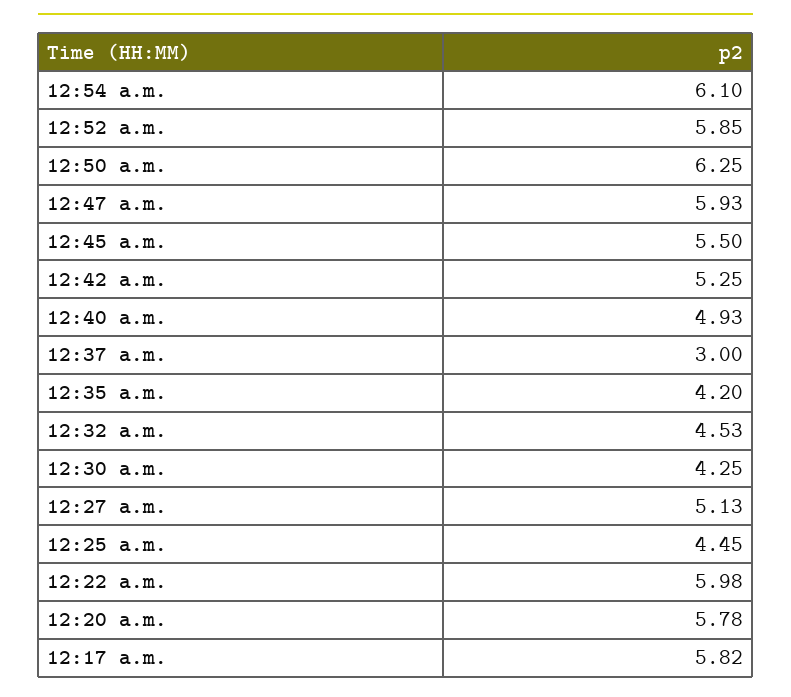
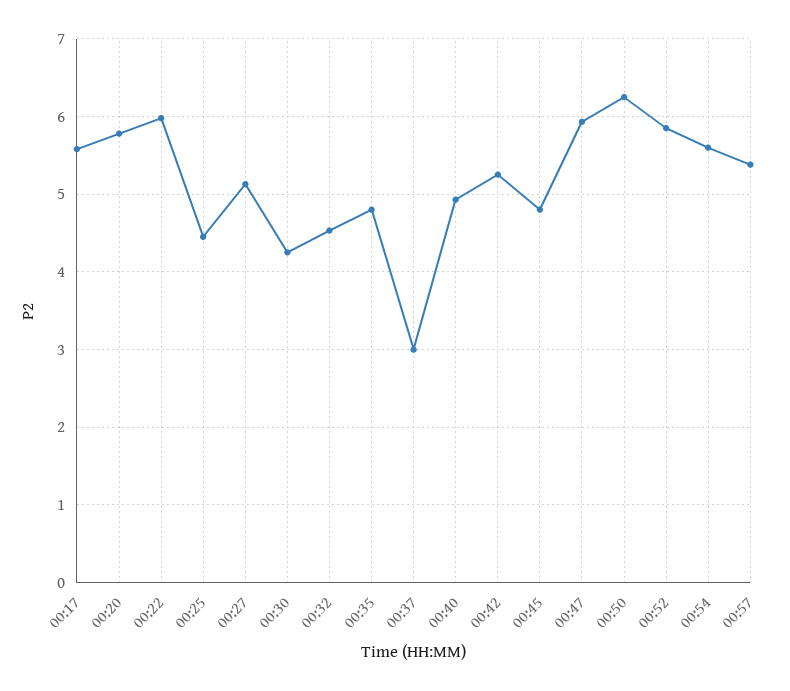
12:54 a.m.: 6.1 -> 5.6
12:45 a.m.: 5.5 -> 4.8
12:35 a.m.: 4.2 -> 4.8
12:17 a.m.: 5.82 -> 5.6
00:57: none -> 5.4

